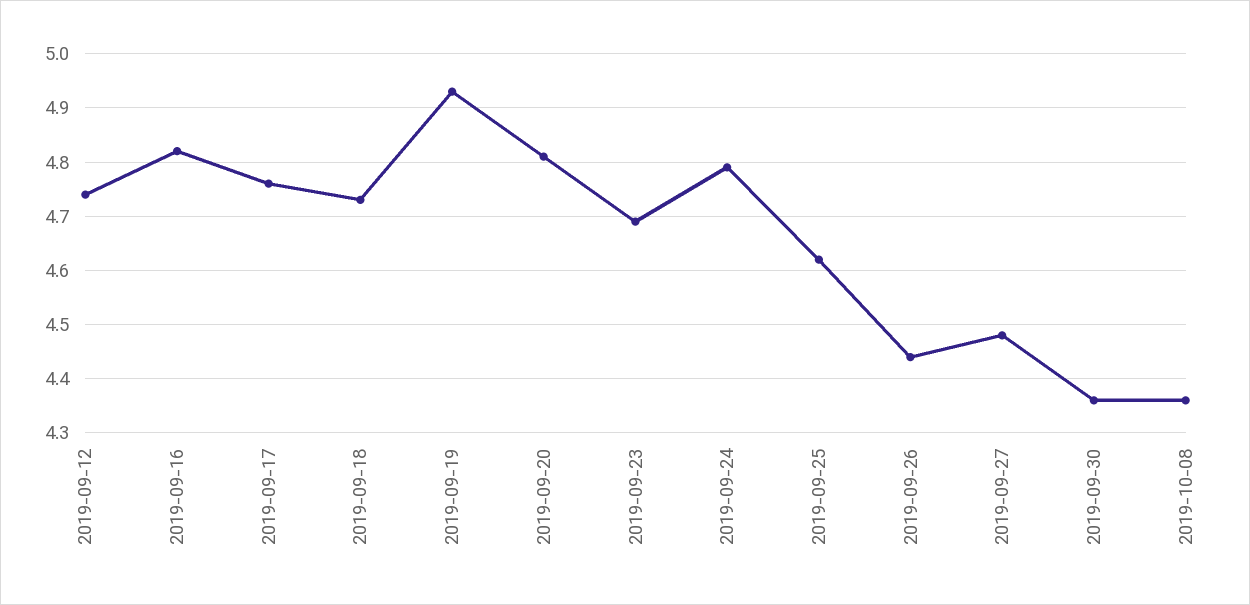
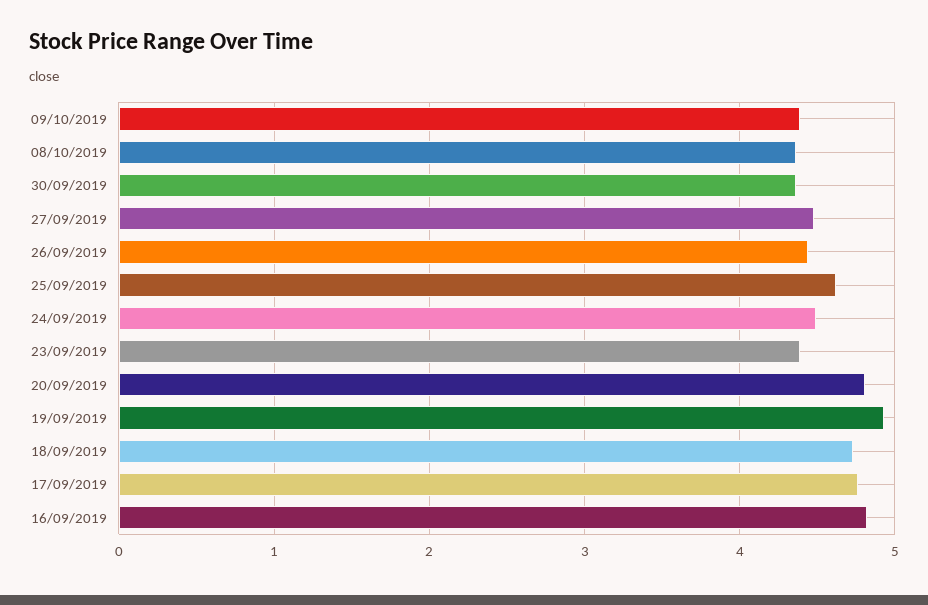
2019-09-12: 4.75 -> none
2019-09-23: 4.7 -> 4.4
2019-09-24: 4.8 -> 4.5
09/10/2019: none -> 4.4

